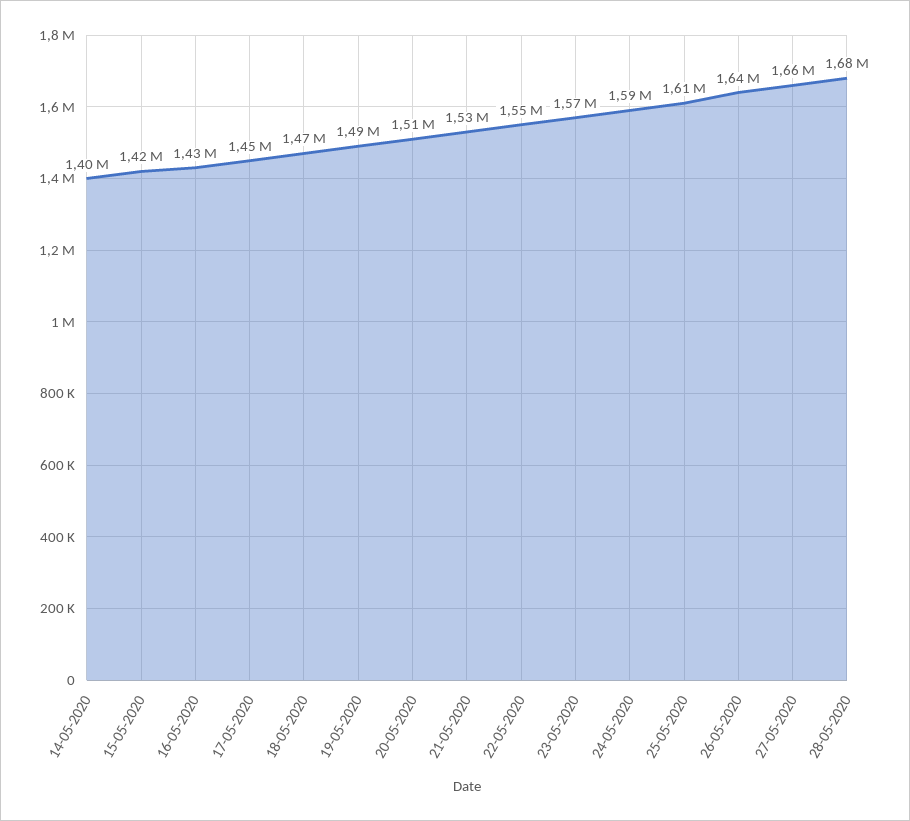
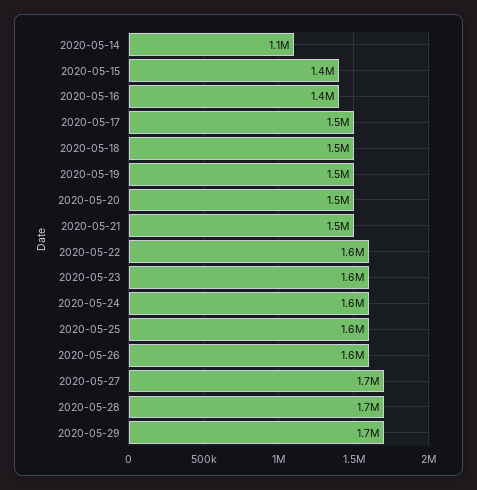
14-05-2020: 1400000 -> 1100000
2020-05-29: none -> 1700000

